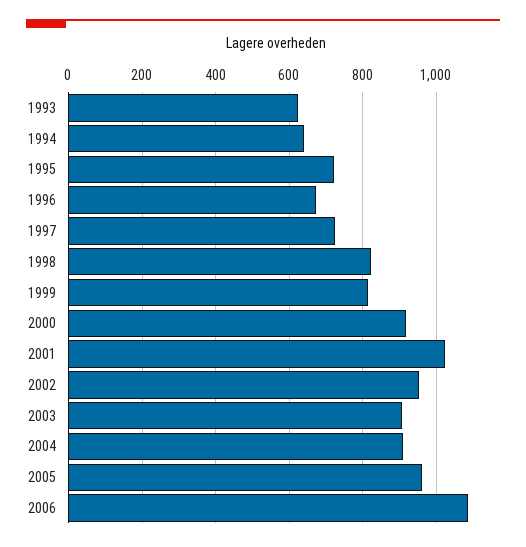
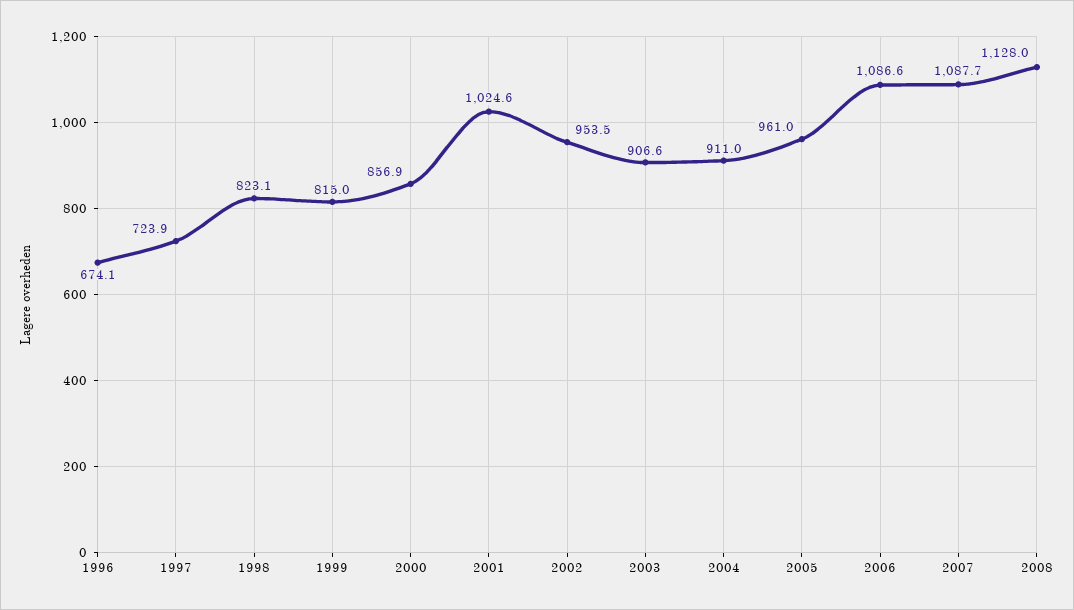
1993: 620 -> none
1994: 640 -> none
1995: 720 -> none
2000: 920 -> 856.9
2007: none -> 1087.7
2008: none -> 1128

